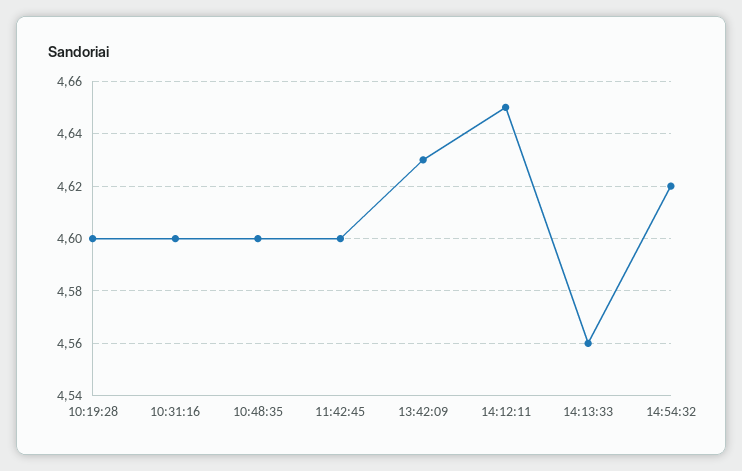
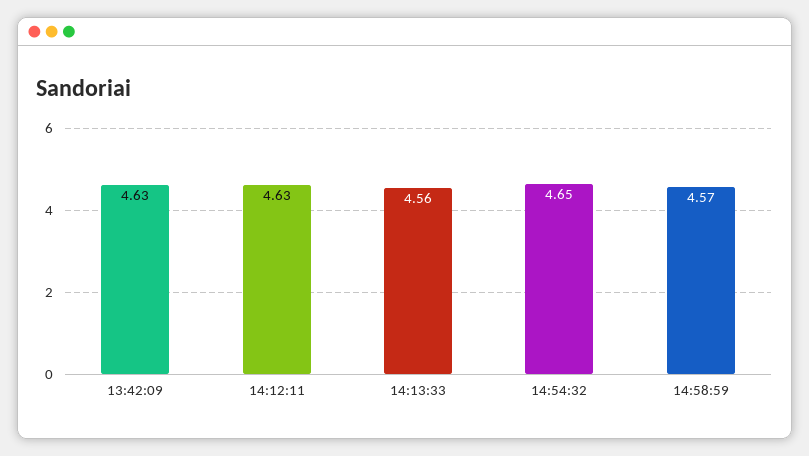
10:19:28: 4.6 -> none
10:31:16: 4.6 -> none
10:48:35: 4.6 -> none
11:42:45: 4.6 -> none
14:12:11: 4.65 -> 4.63
14:54:32: 4.62 -> 4.65
14:58:59: none -> 4.57

